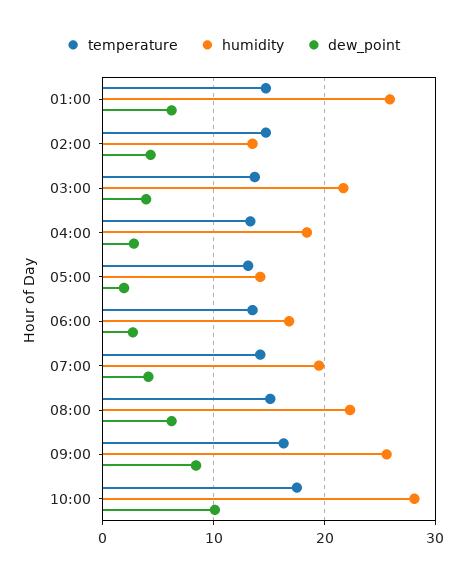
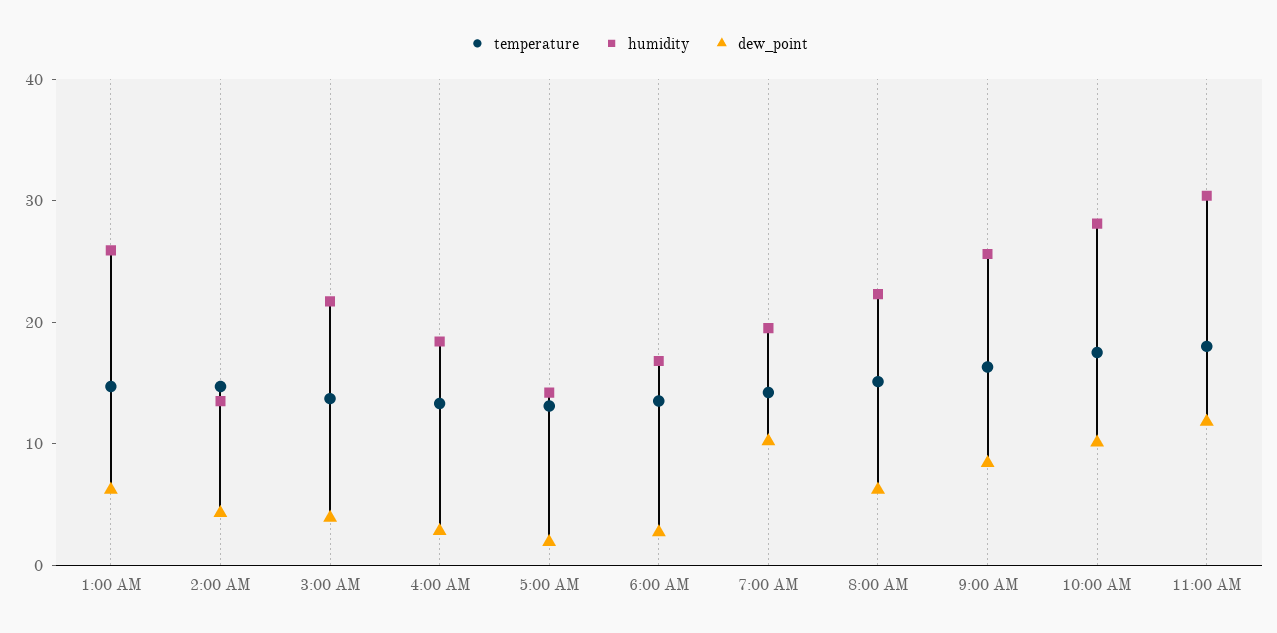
dew_point, 07:00: 4 -> 10
temperature, 11:00 AM: none -> 18
humidity, 11:00 AM: none -> 30
dew_point, 11:00 AM: none -> 12

